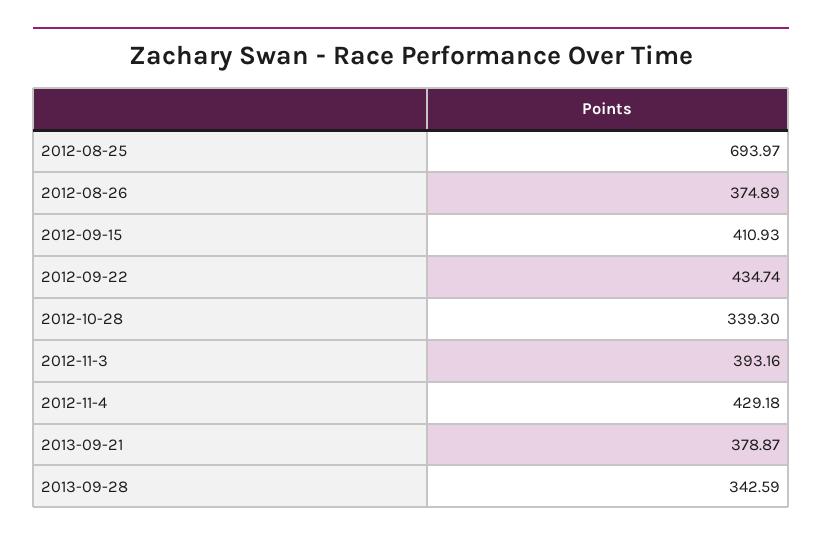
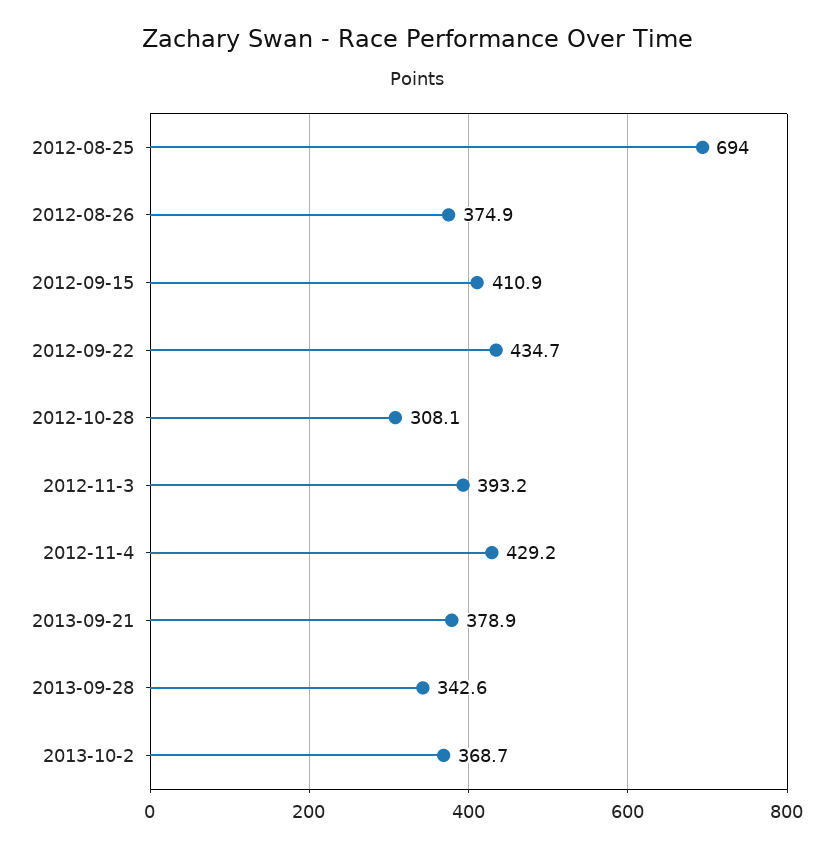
2012-10-28: 339.3 -> 308.1
2013-10-2: none -> 368.7

